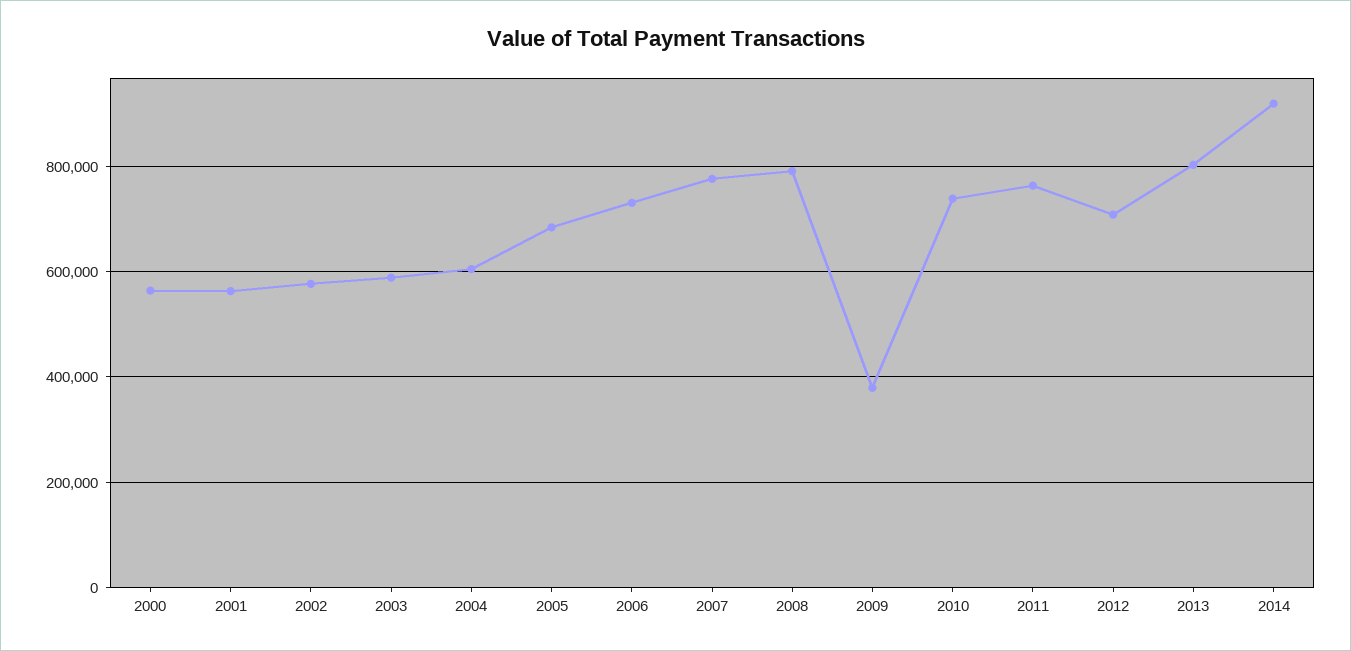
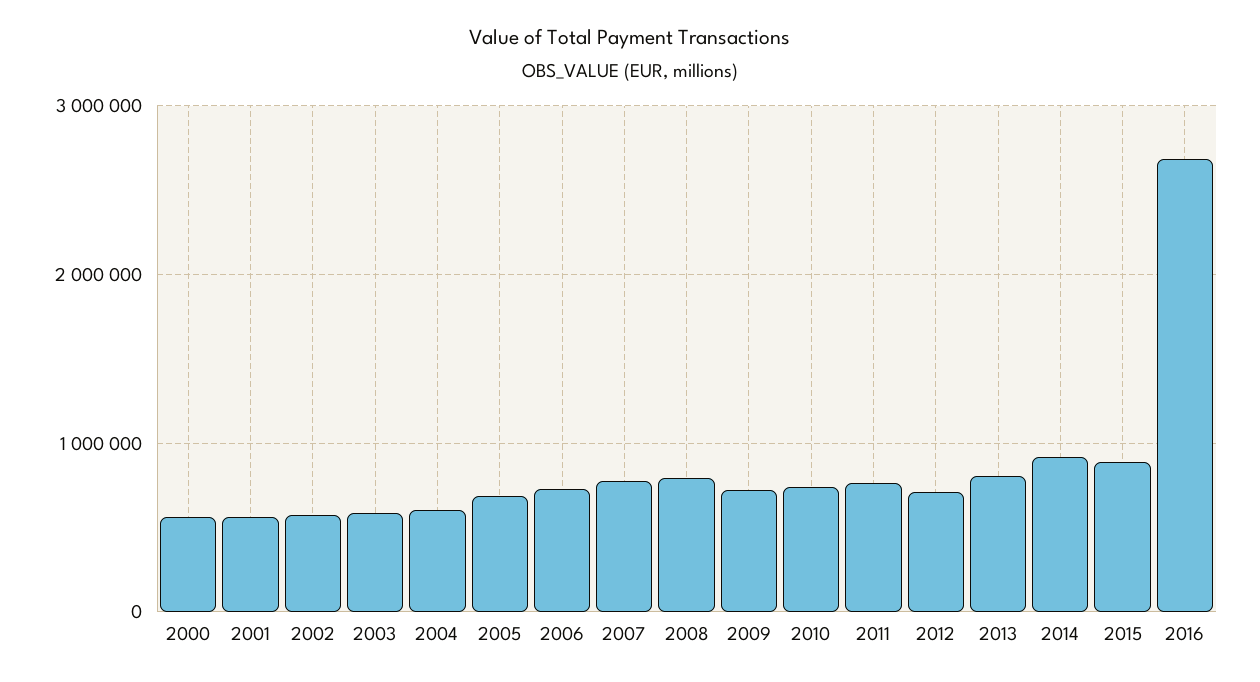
2009: 380000 -> 700000
2015: none -> 900000
2016: none -> 2700000

